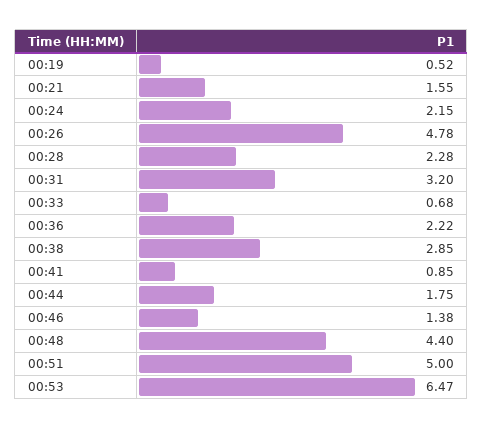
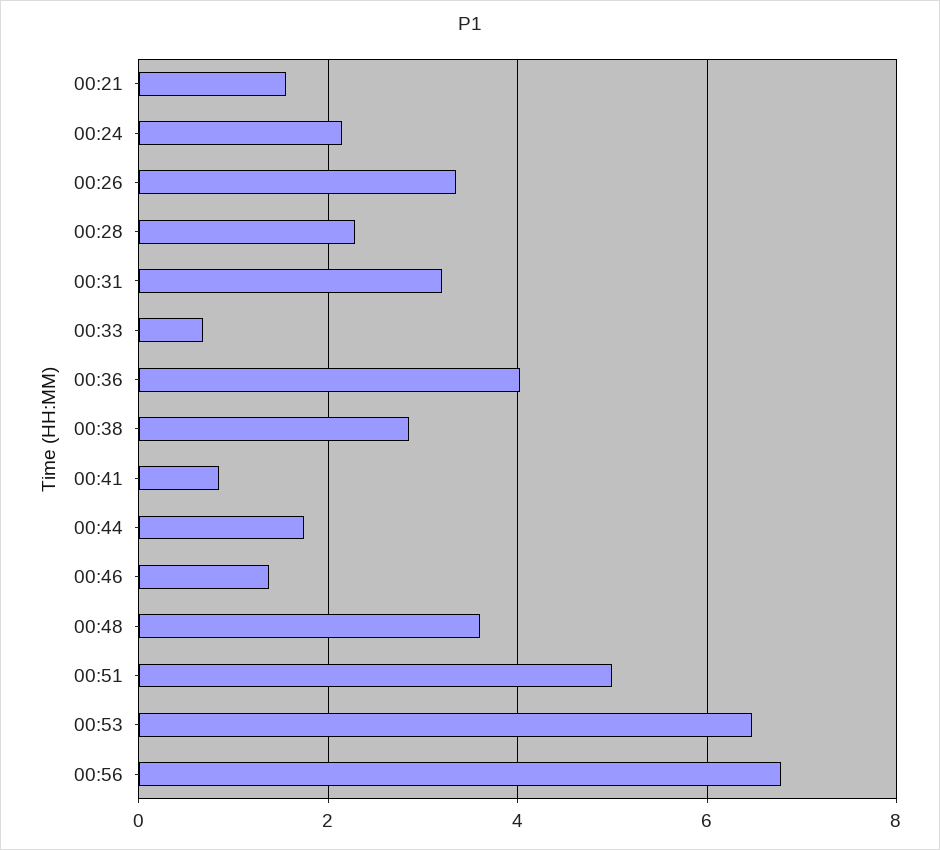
00:19: 0.52 -> none
00:26: 4.78 -> 3.4
00:36: 2.22 -> 4
00:48: 4.4 -> 3.6
00:56: none -> 6.8

